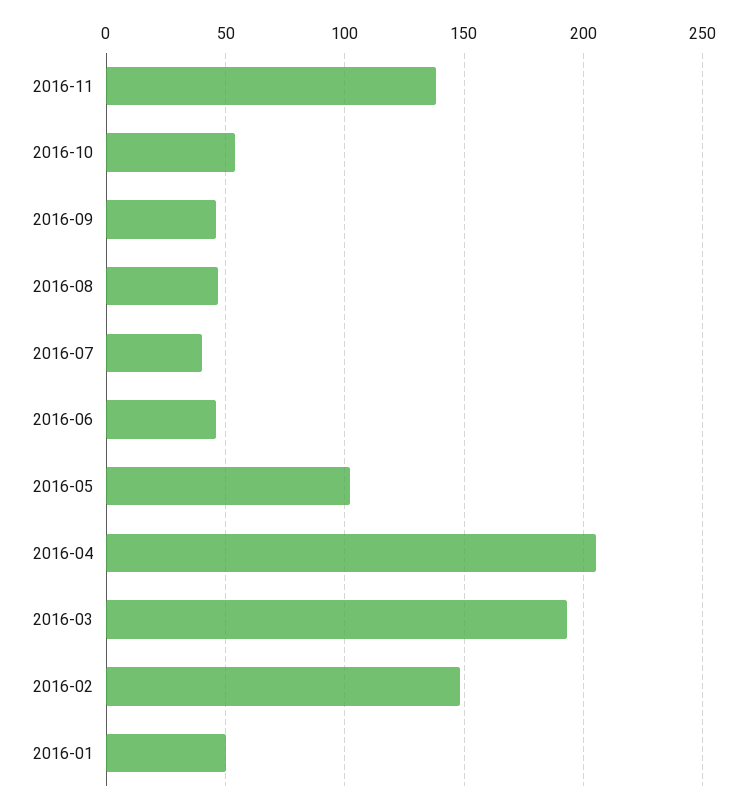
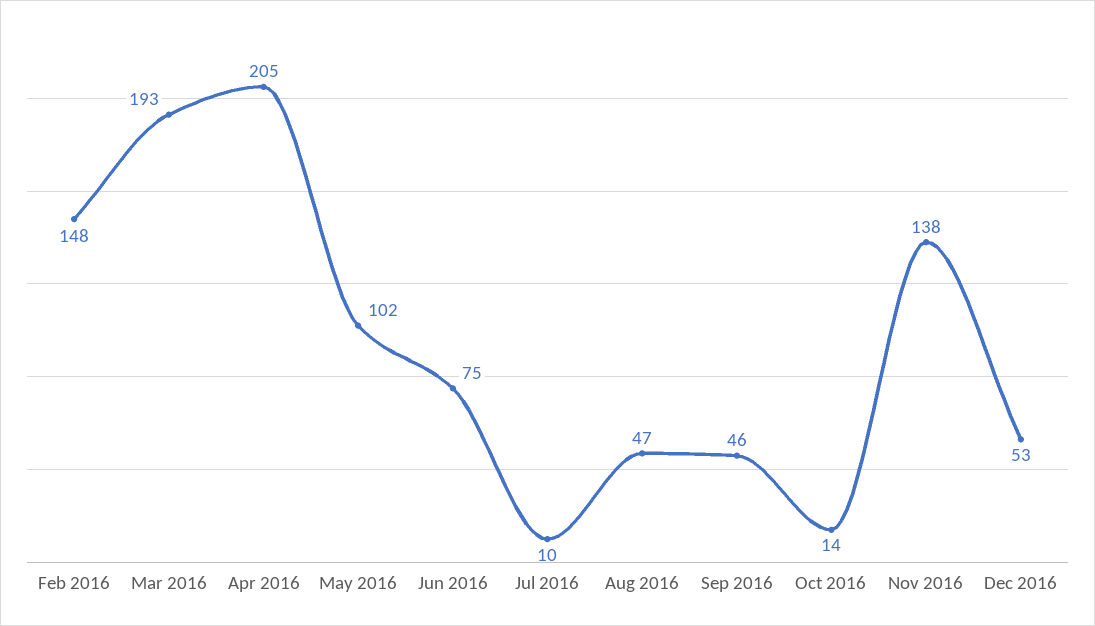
2016-10: 55 -> 14
2016-07: 40 -> 10
2016-06: 45 -> 75
2016-01: 50 -> none
Dec 2016: none -> 53

